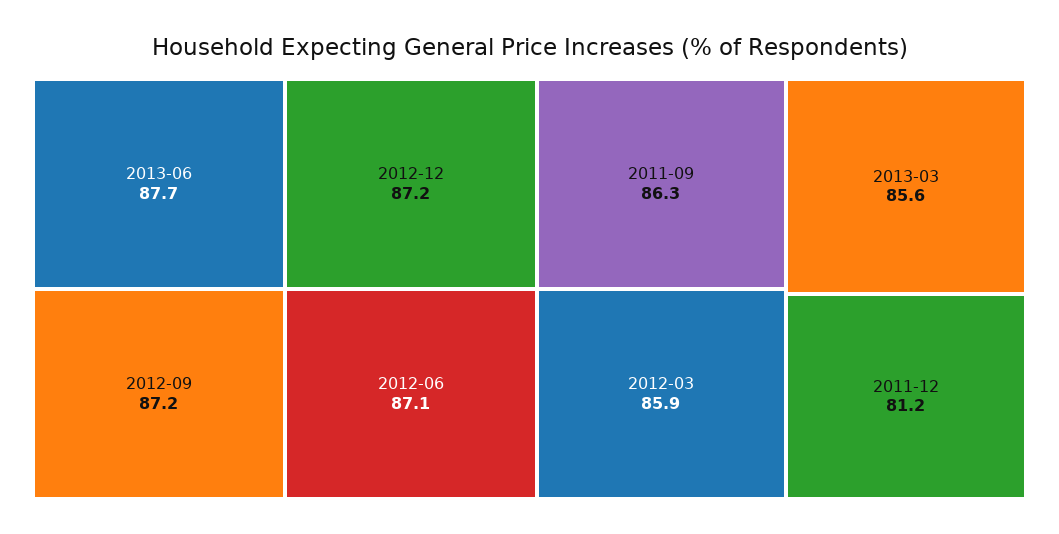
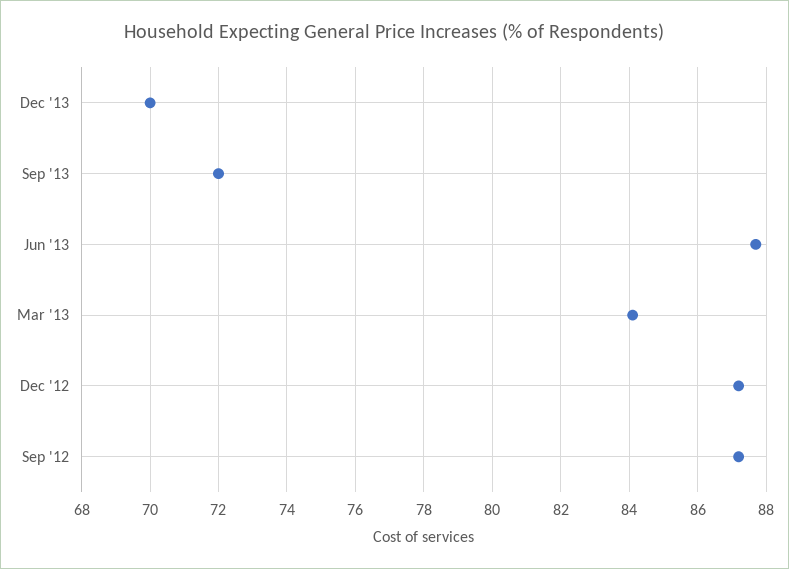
2012-06: 87.1 -> none
2011-09: 86.3 -> none
2012-03: 85.9 -> none
2013-03: 85.6 -> 84
2011-12: 81.2 -> none
Dec '13: none -> 70
Sep '13: none -> 72

